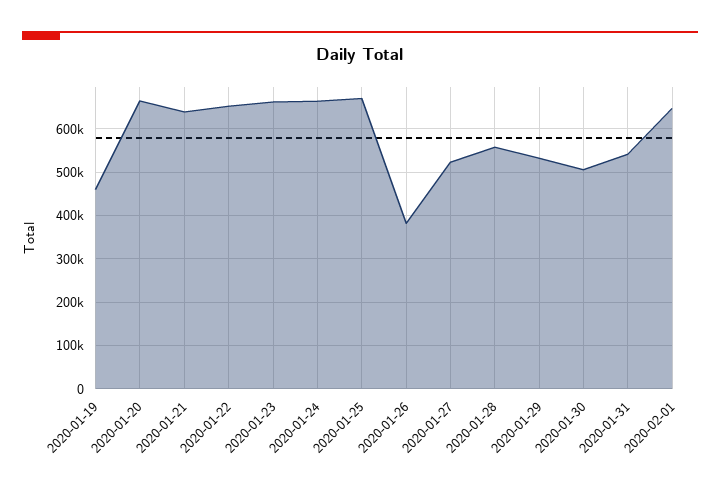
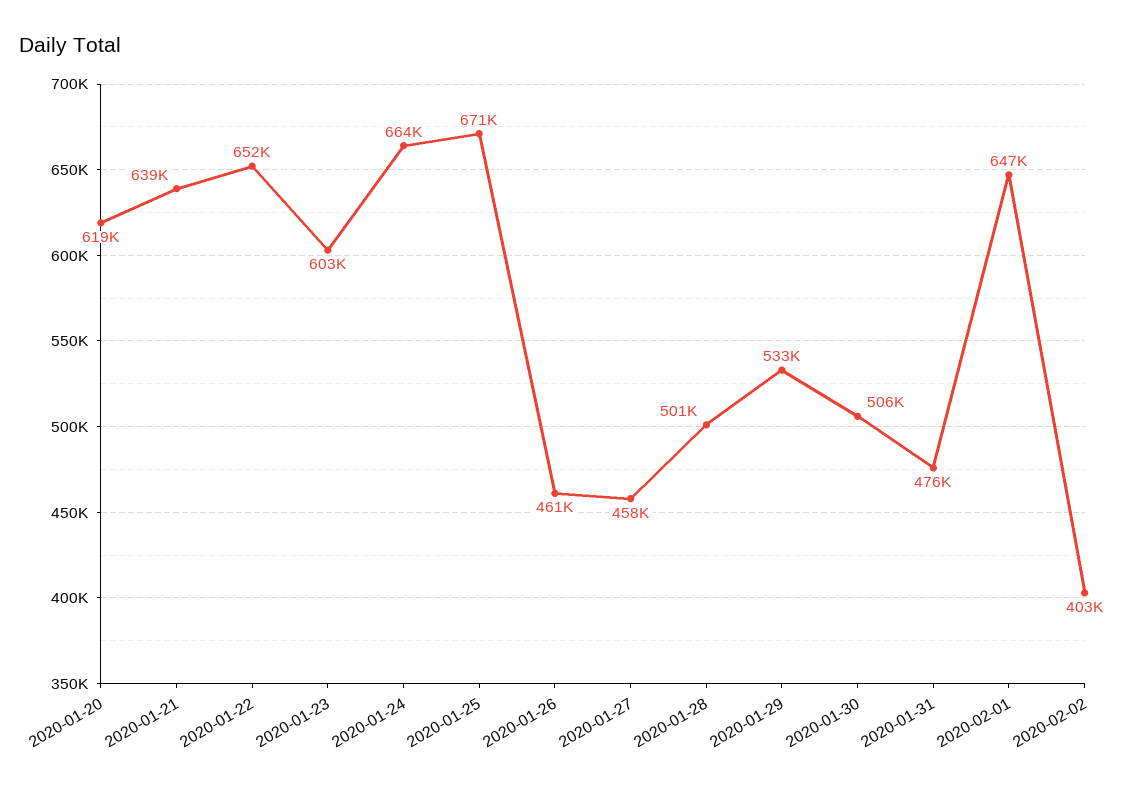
2020-01-19: 460000 -> none
2020-01-20: 660000 -> 619000
2020-01-23: 660000 -> 603000
2020-01-26: 380000 -> 461000
2020-01-27: 520000 -> 458000
2020-01-28: 560000 -> 501000
2020-01-31: 540000 -> 476000
2020-02-02: none -> 403000

